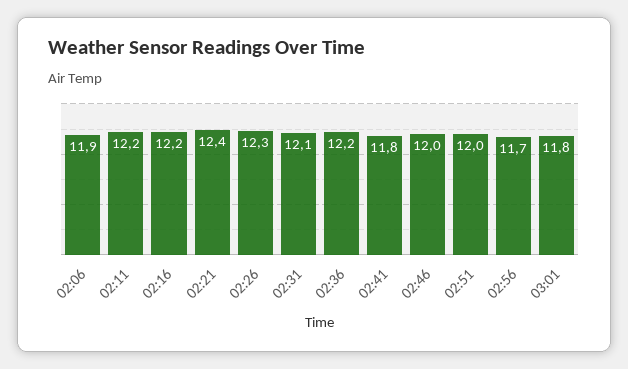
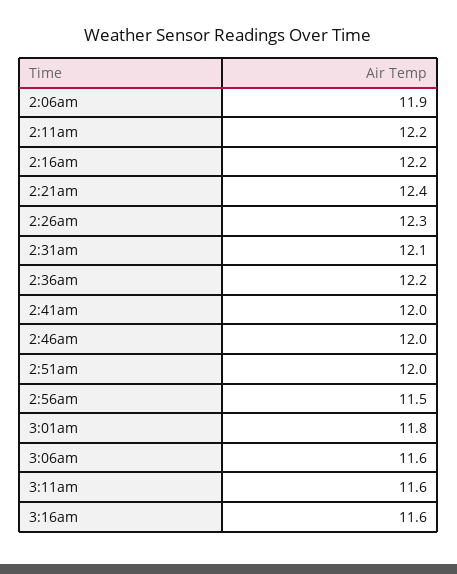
02:41: 11.8 -> 12
02:56: 11.7 -> 11.5
3:06am: none -> 11.6
3:11am: none -> 11.6
3:16am: none -> 11.6

